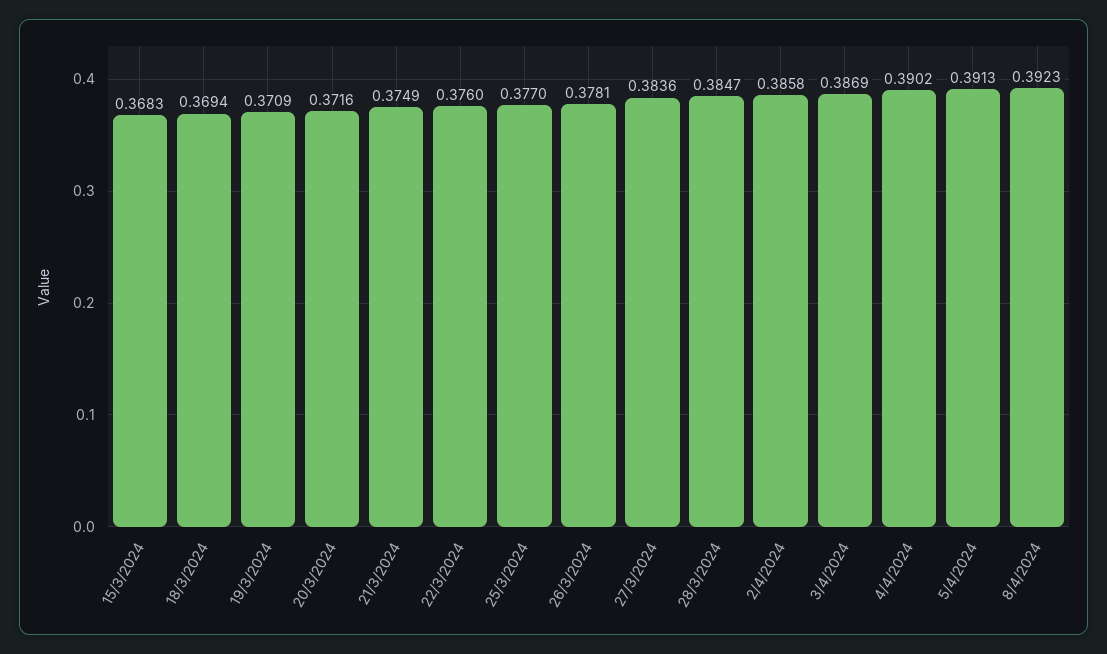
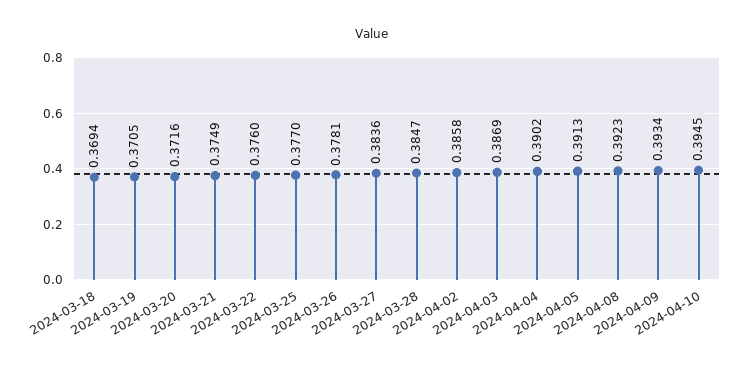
15/3/2024: 0.3683 -> none
19/3/2024: 0.3709 -> 0.3705
2024-04-09: none -> 0.3934
2024-04-10: none -> 0.3945

